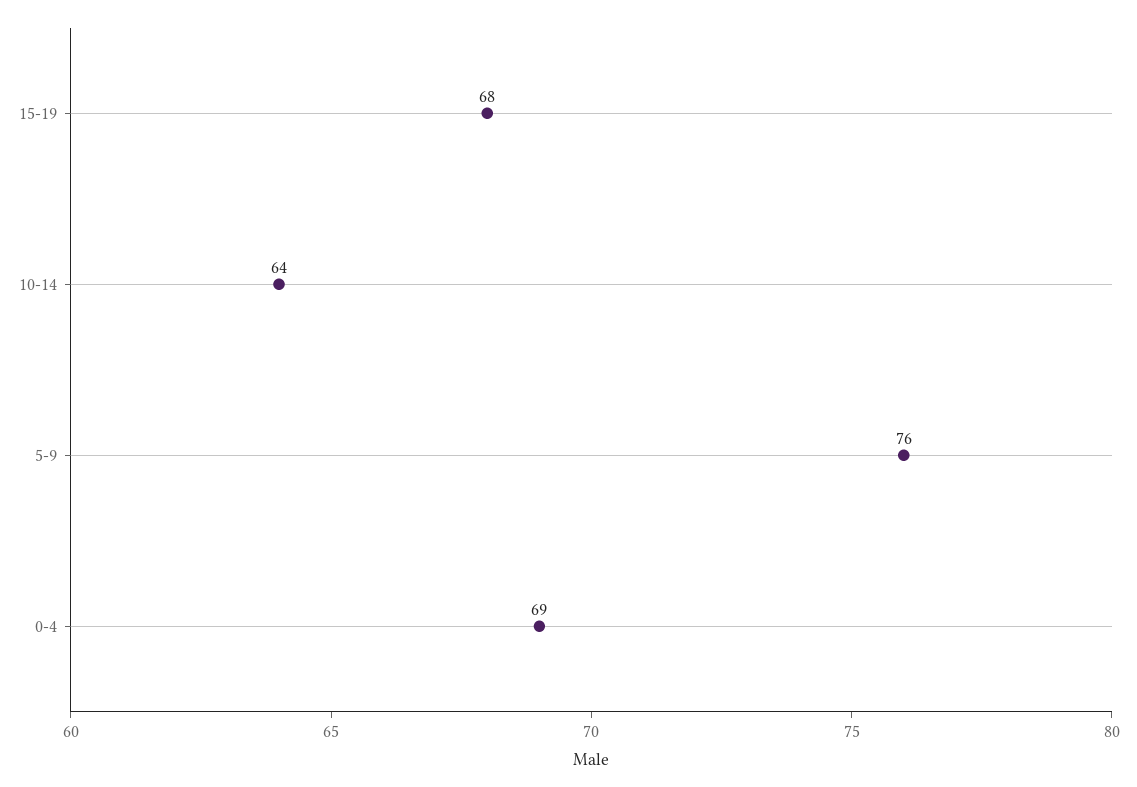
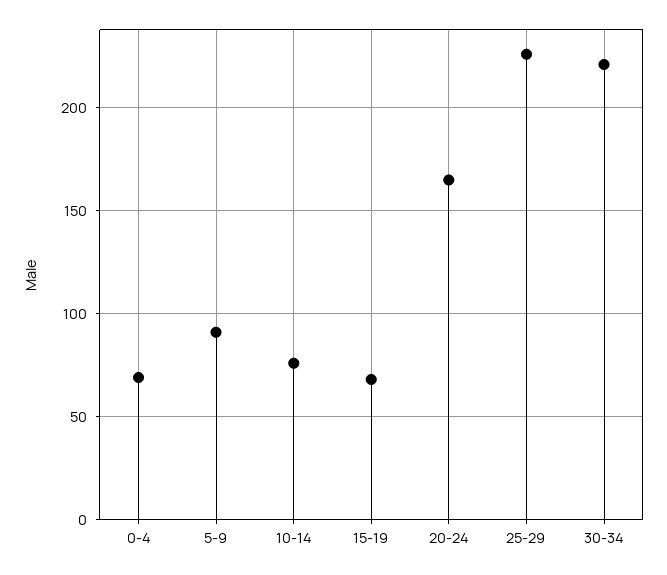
10-14: 64 -> 75
5-9: 76 -> 90
20-24: none -> 165
25-29: none -> 225
30-34: none -> 220

